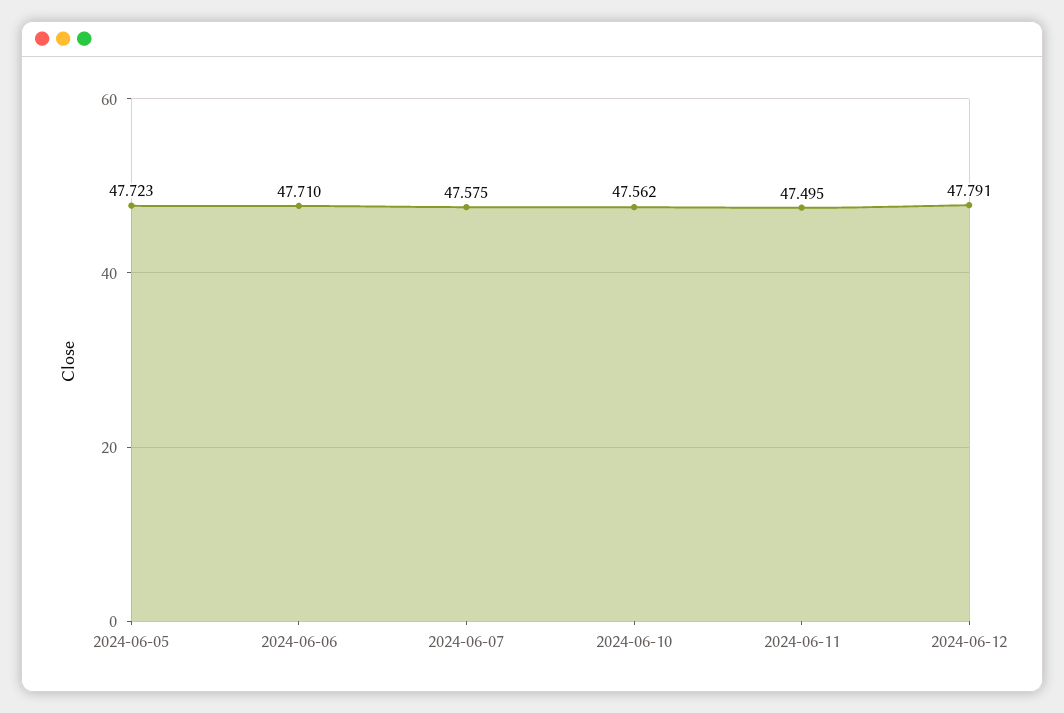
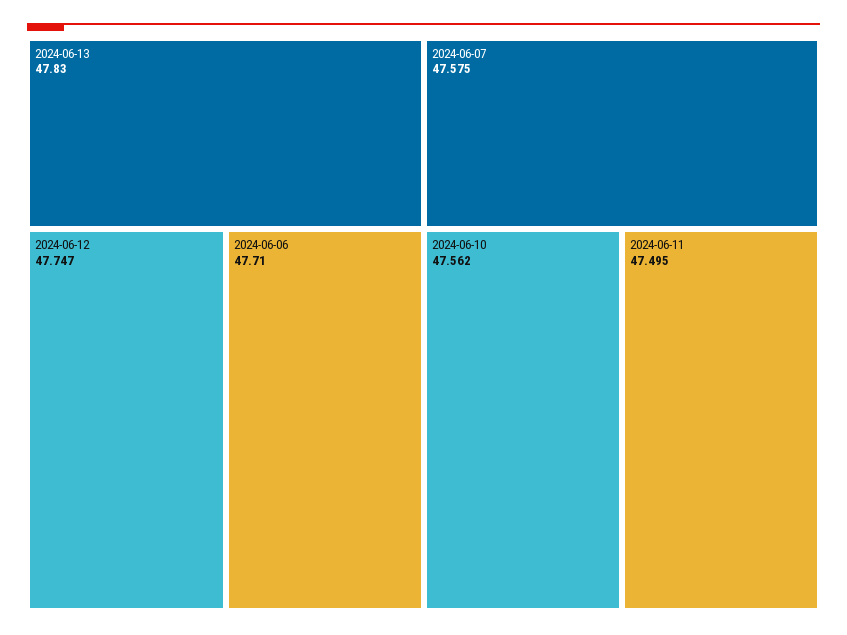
2024-06-05: 47.723 -> none
2024-06-12: 47.791 -> 47.747
2024-06-13: none -> 47.83

